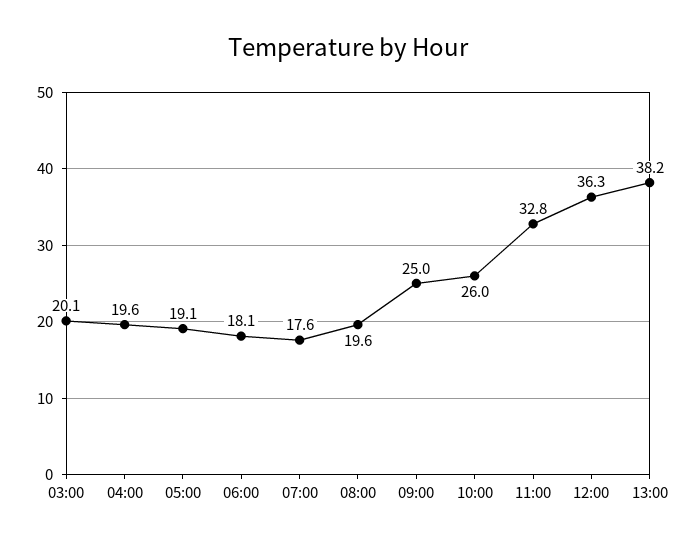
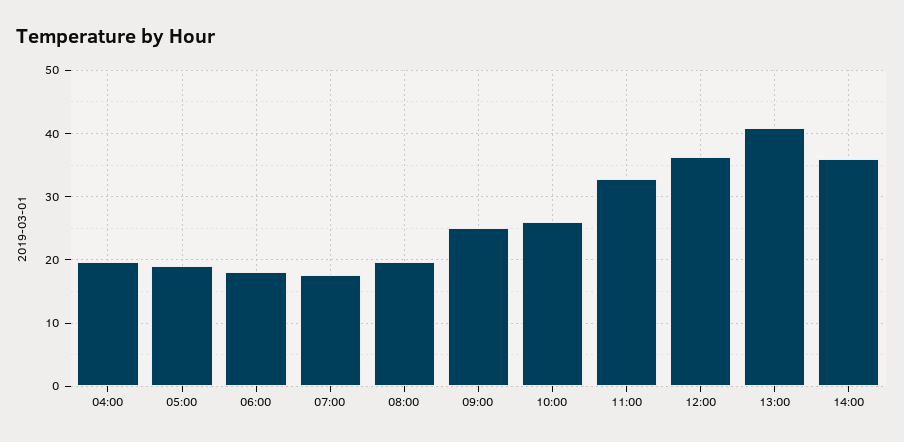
03:00: 20.1 -> none
13:00: 38.2 -> 41
14:00: none -> 36

